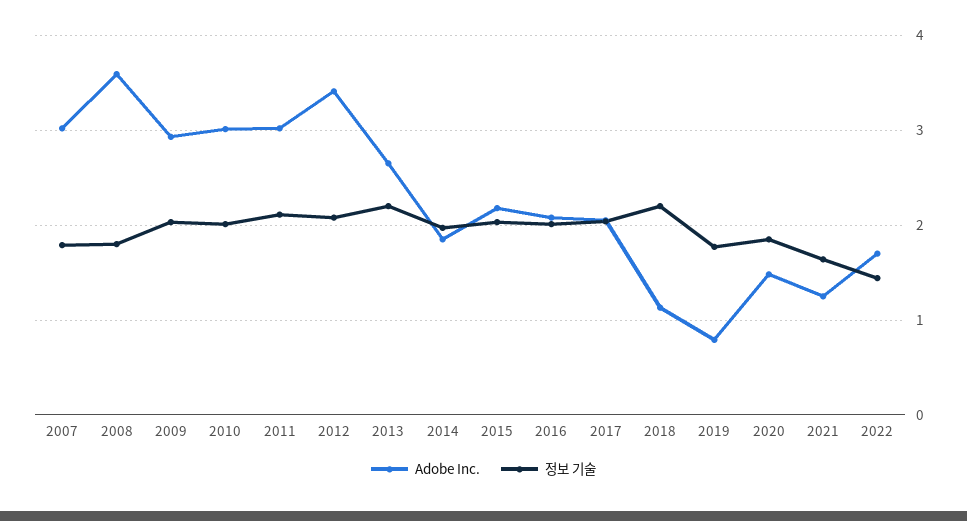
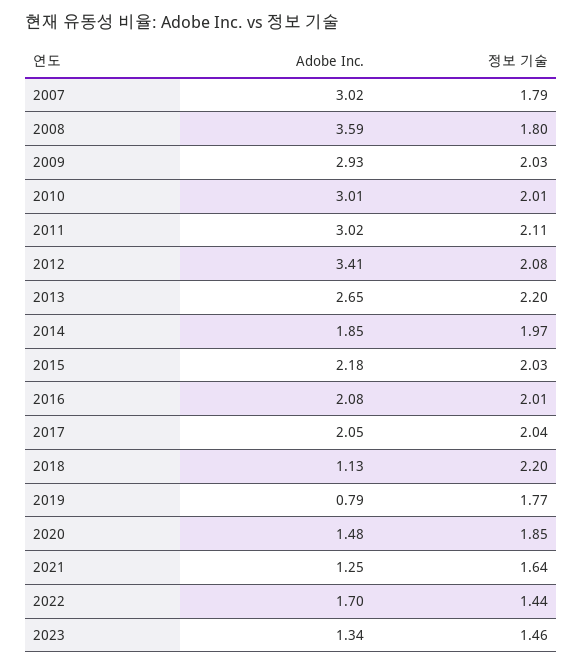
Adobe Inc., 2023: none -> 1.34
정보 기술, 2023: none -> 1.46

